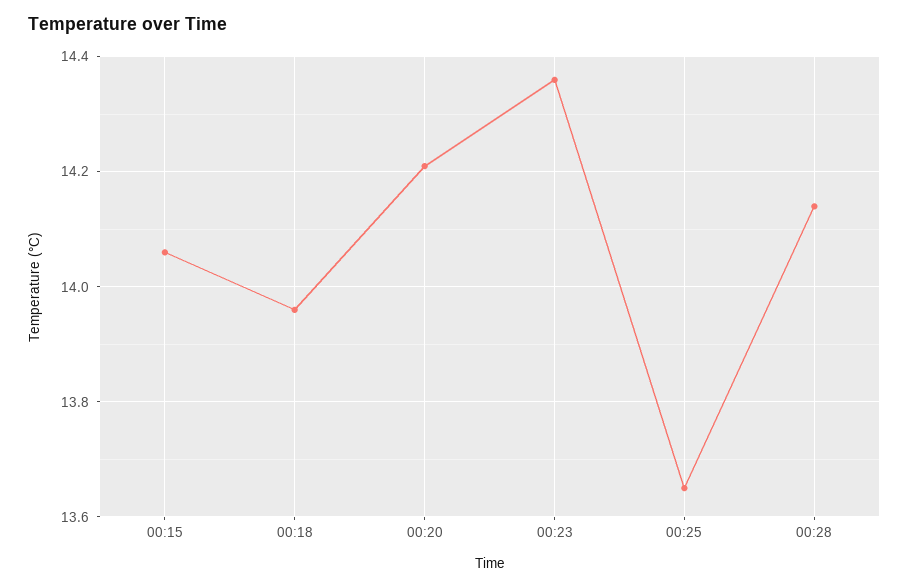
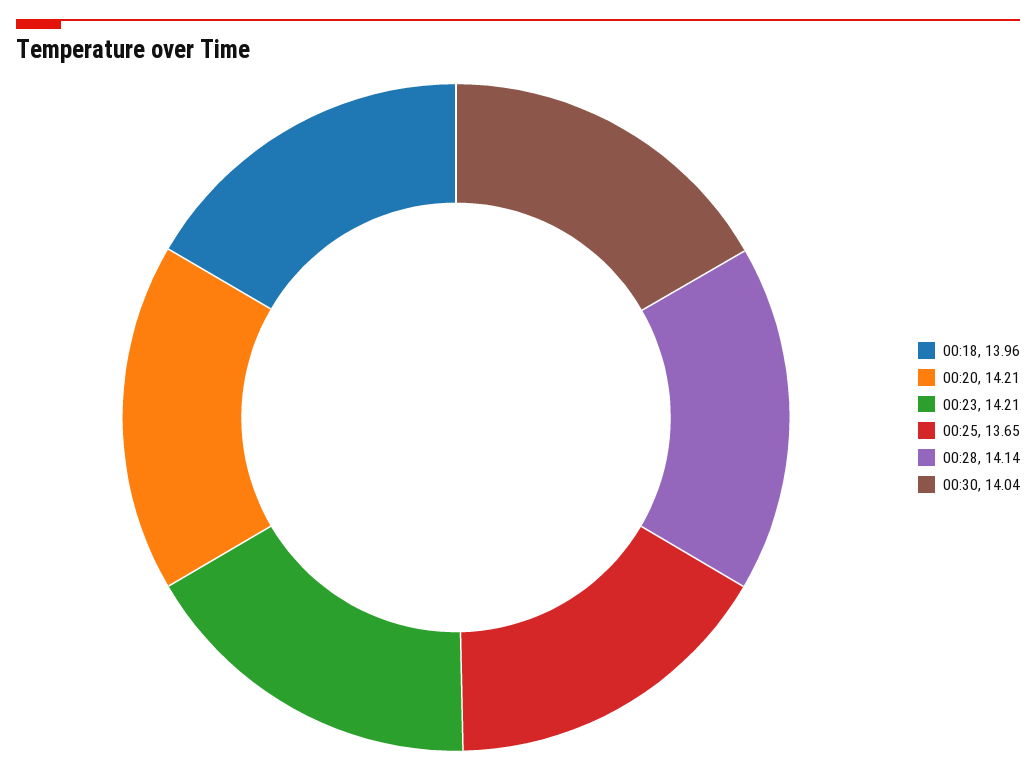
00:15: 14.05 -> none
00:23: 14.35 -> 14.21
00:30: none -> 14.04

